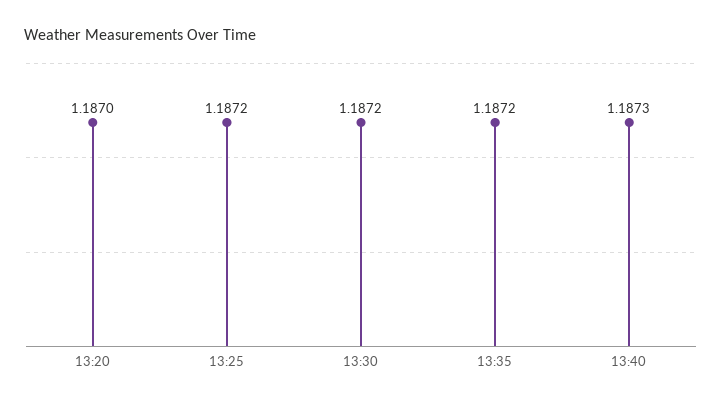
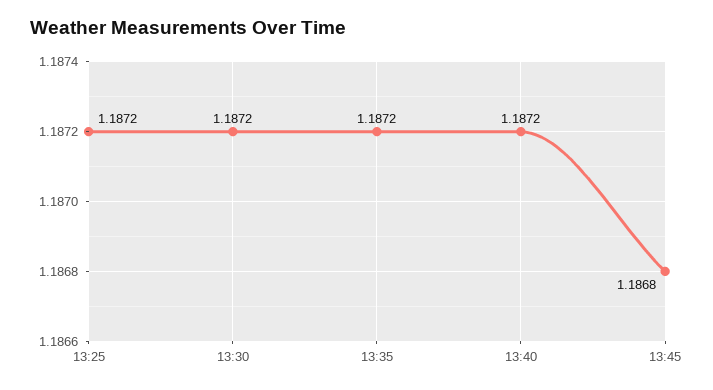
13:20: 1.187 -> none
13:40: 1.1873 -> 1.1872
13:45: none -> 1.1868

